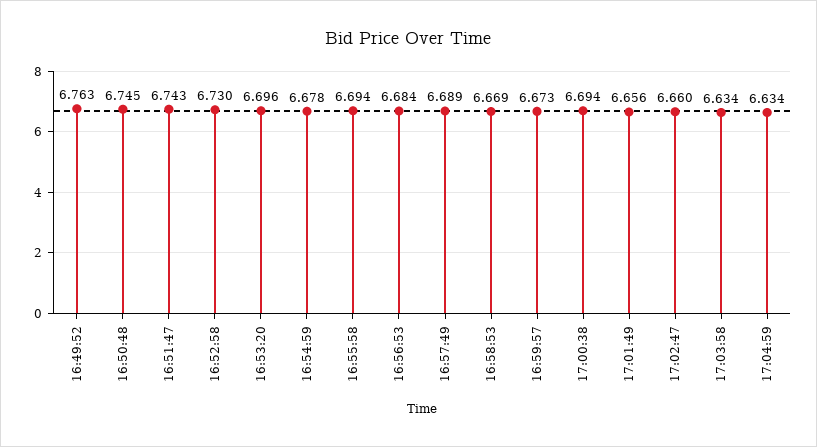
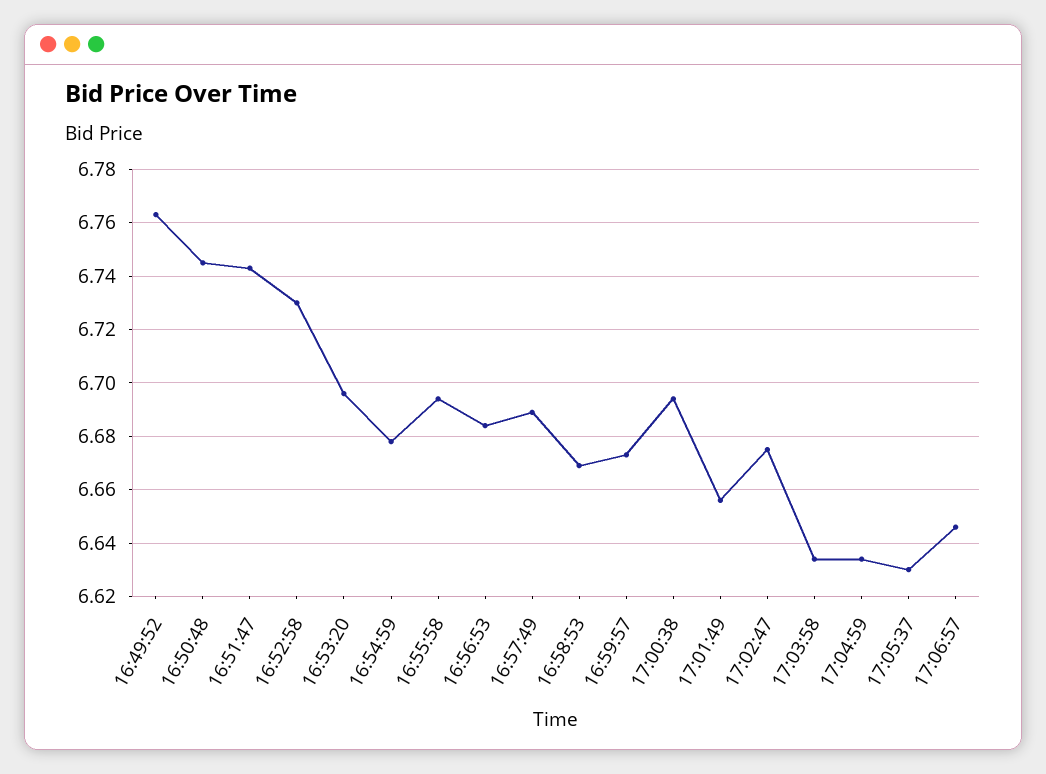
17:02:47: 6.66 -> 6.675
17:05:37: none -> 6.63
17:06:57: none -> 6.645

